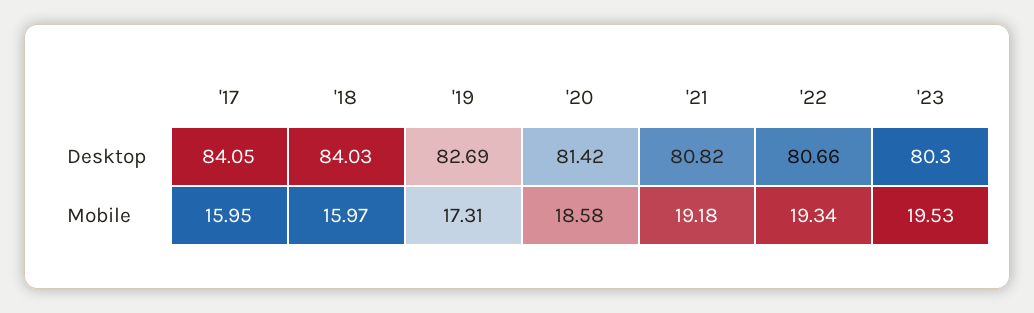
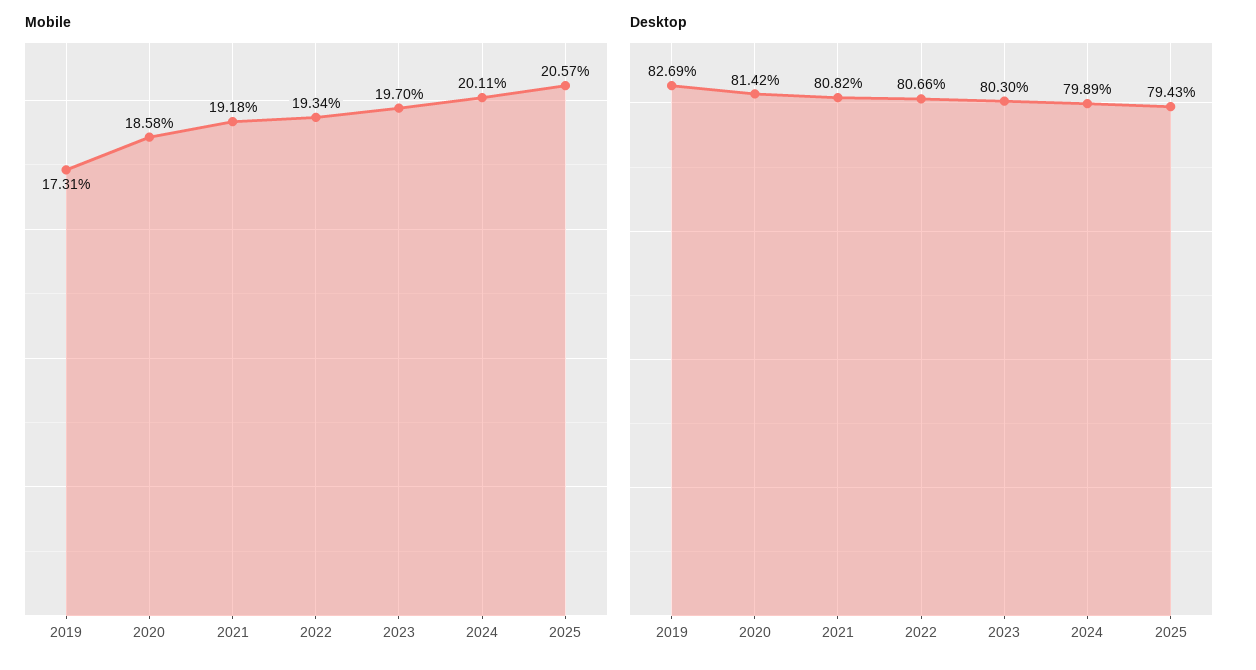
Desktop, '17: 84.05 -> none
Desktop, '18: 84.03 -> none
Mobile, '17: 15.95 -> none
Mobile, '18: 15.97 -> none
Mobile, '23: 19.53 -> 19.7
Mobile, 2024: none -> 20.11
Mobile, 2025: none -> 20.57
Desktop, 2024: none -> 79.89
Desktop, 2025: none -> 79.43

